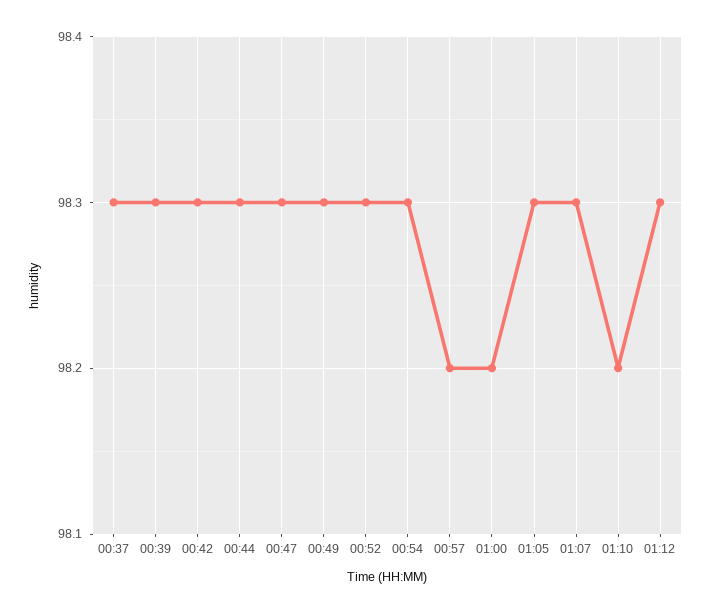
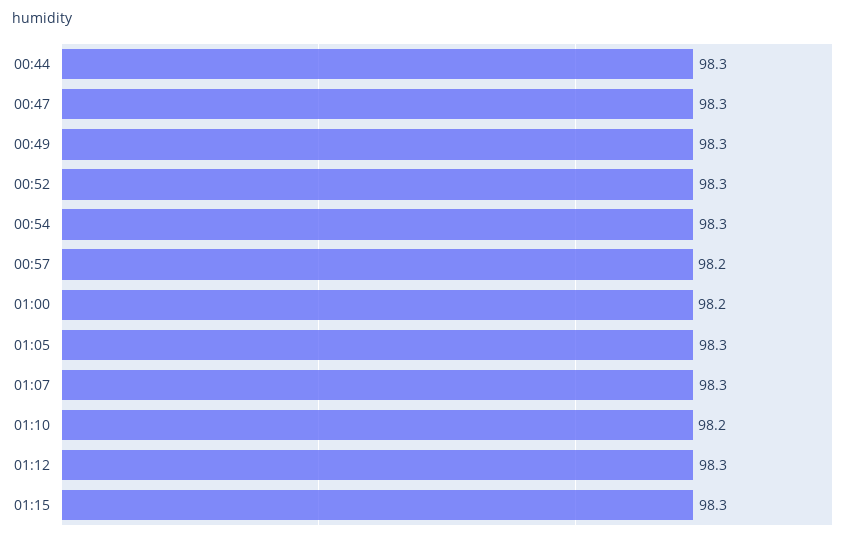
00:37: 98.3 -> none
00:39: 98.3 -> none
00:42: 98.3 -> none
01:15: none -> 98.3

